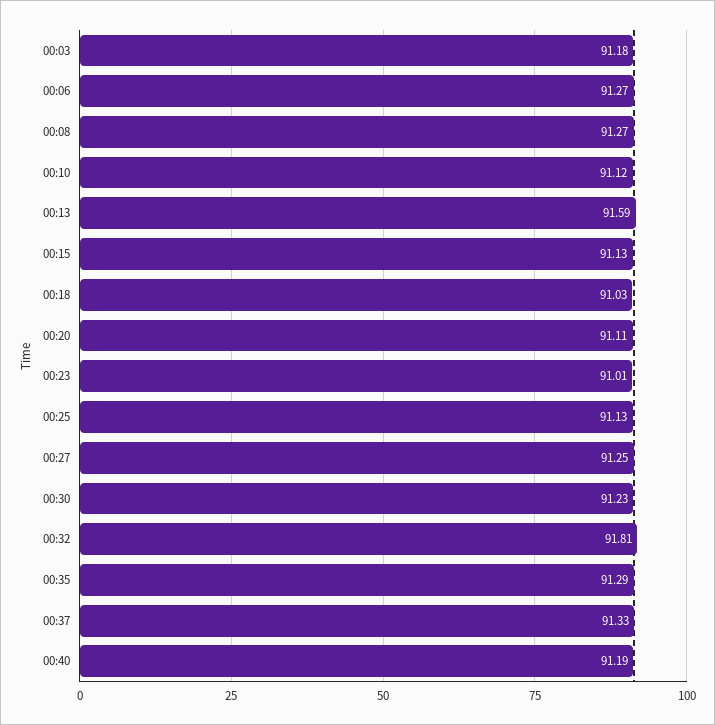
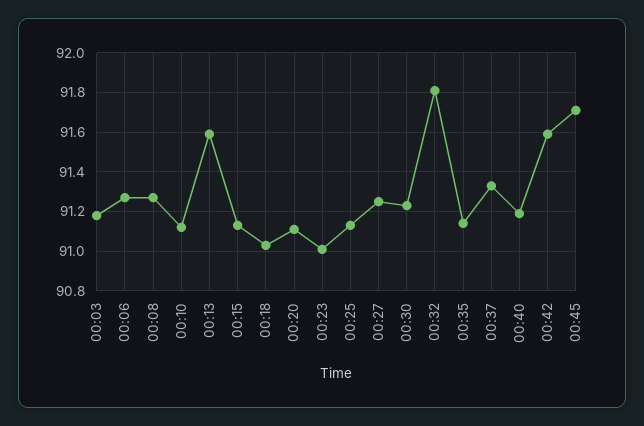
00:35: 91.29 -> 91.15
00:42: none -> 91.6
00:45: none -> 91.7

